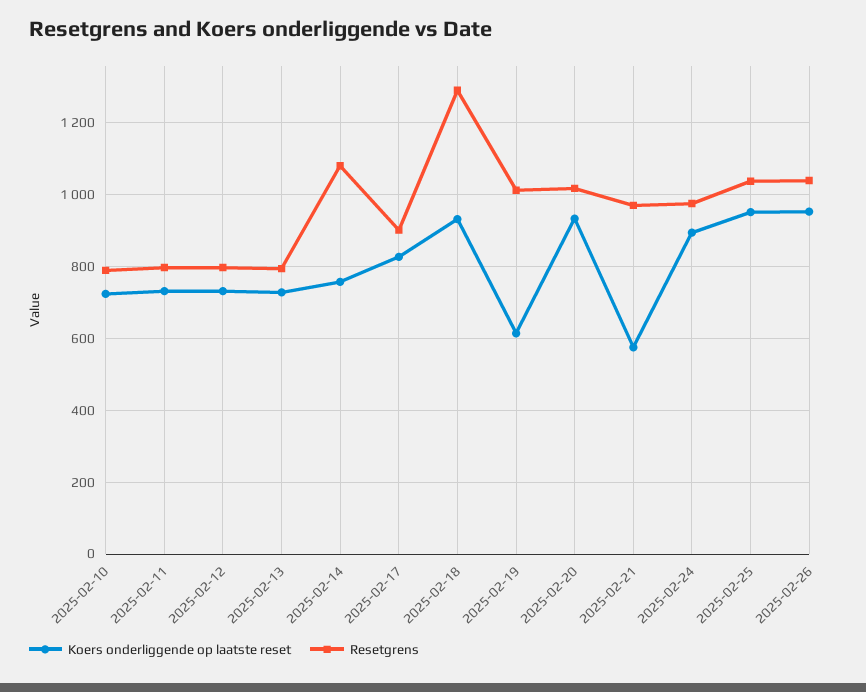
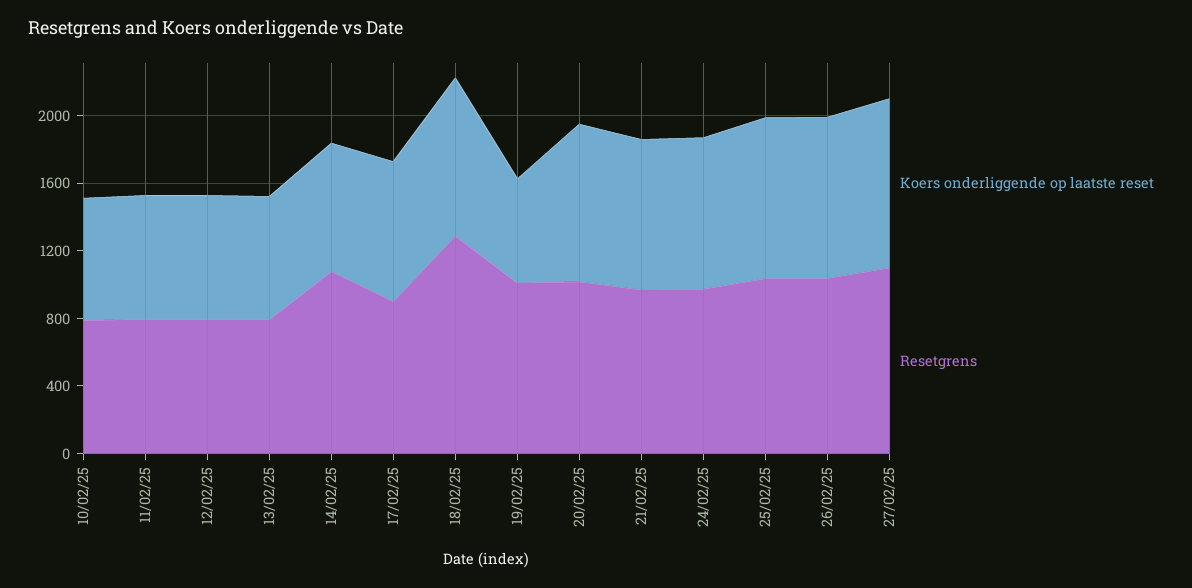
Koers onderliggende op laatste reset, 2025-02-21: 580 -> 900
Koers onderliggende op laatste reset, 27/02/25: none -> 1000
Resetgrens, 27/02/25: none -> 1100

